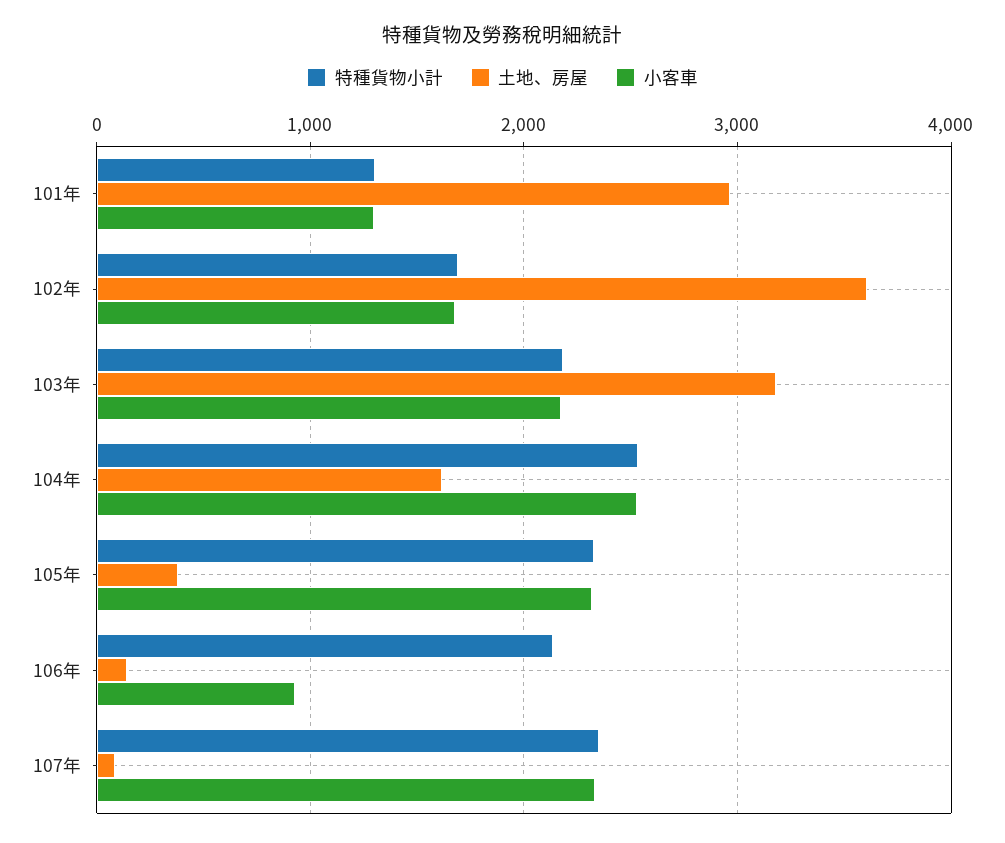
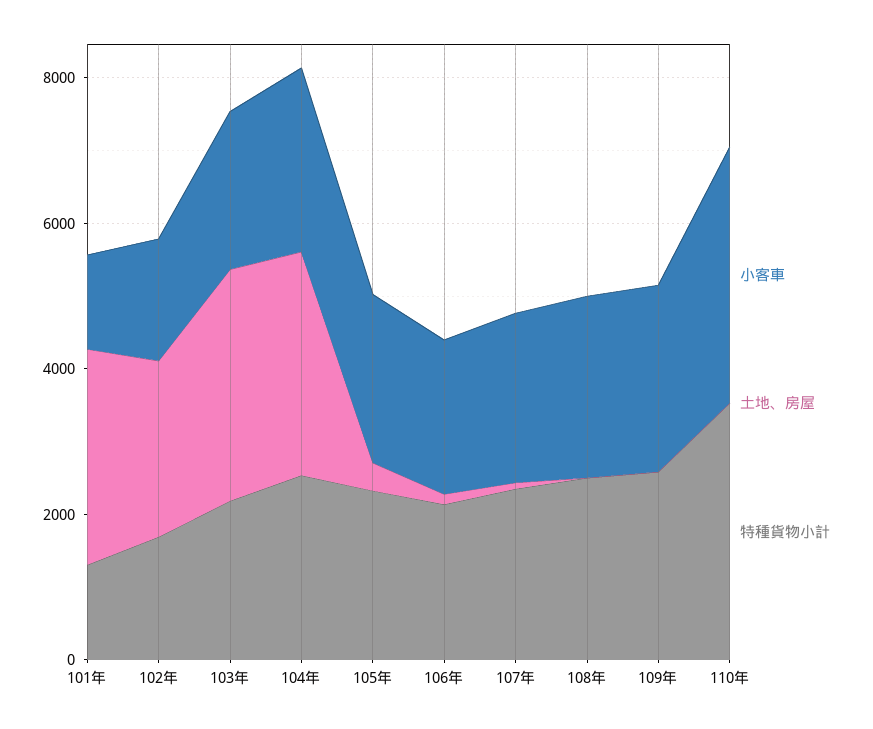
土地、房屋, 102年: 3600 -> 2500
土地、房屋, 104年: 1600 -> 3000
小客車, 106年: 900 -> 2000
小客車, 108年: none -> 2500
土地、房屋, 108年: none -> 0
特種貨物小計, 108年: none -> 2500
小客車, 109年: none -> 2500
土地、房屋, 109年: none -> 0
特種貨物小計, 109年: none -> 2500
小客車, 110年: none -> 3500
土地、房屋, 110年: none -> 0
特種貨物小計, 110年: none -> 3500

